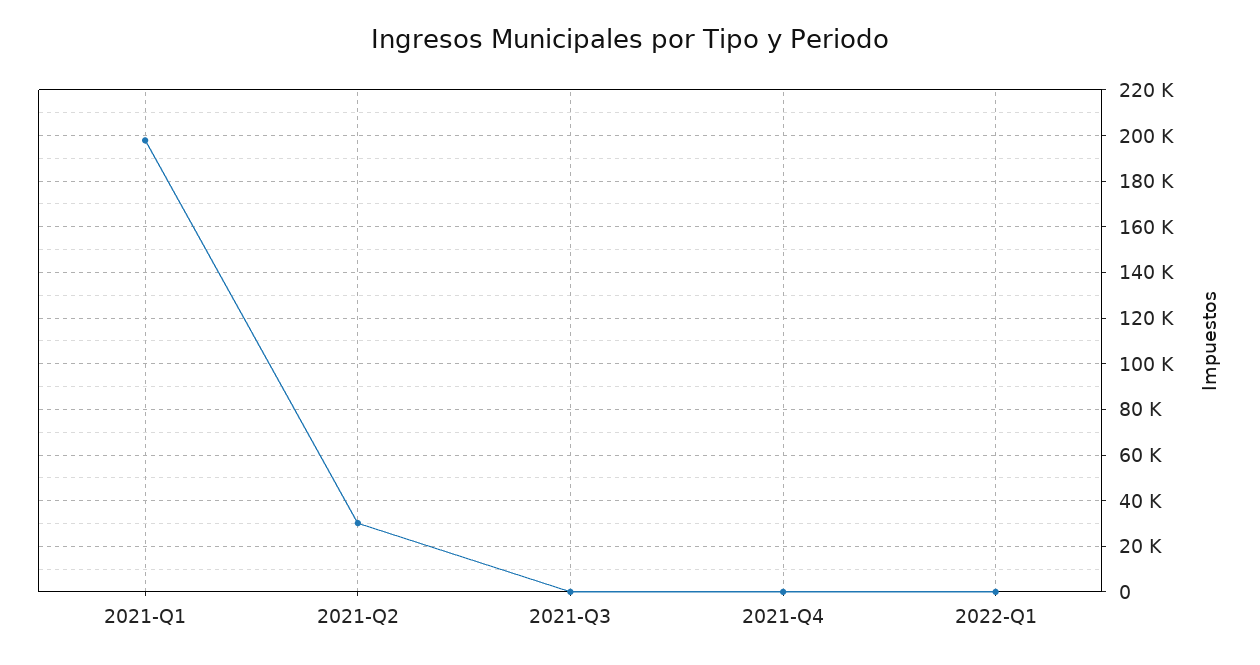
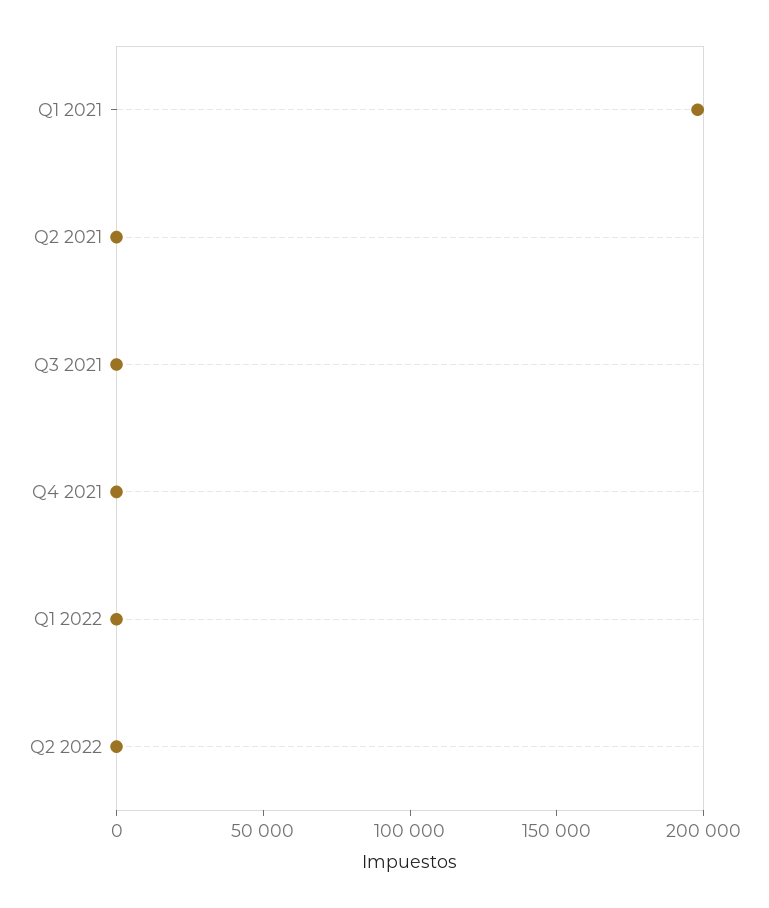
2021-Q2: 30000 -> 0
Q2 2022: none -> 0

